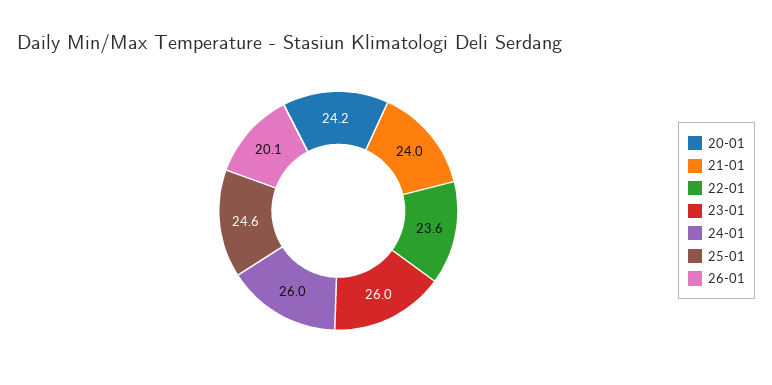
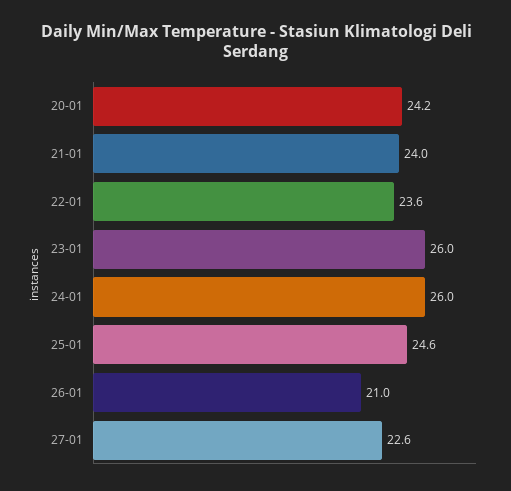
26-01: 20.1 -> 21
27-01: none -> 22.6

